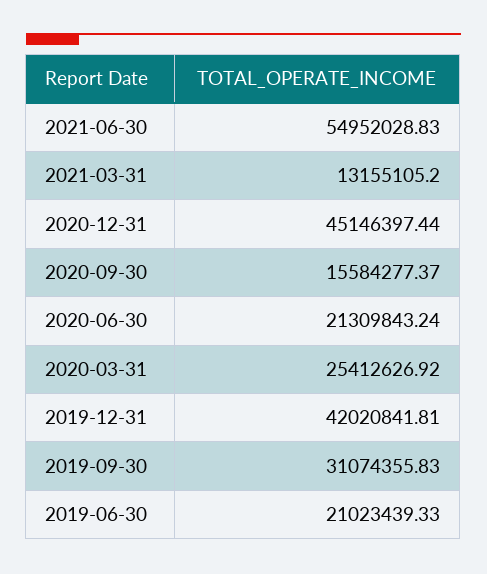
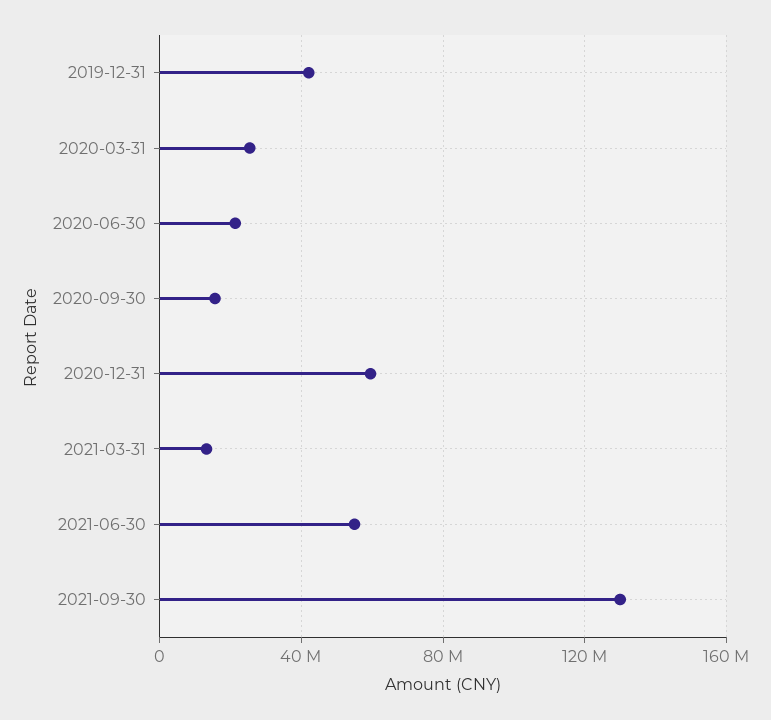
2020-12-31: 45146397.44 -> 60000000
2019-09-30: 31074355.83 -> none
2019-06-30: 21023439.33 -> none
2021-09-30: none -> 130000000

